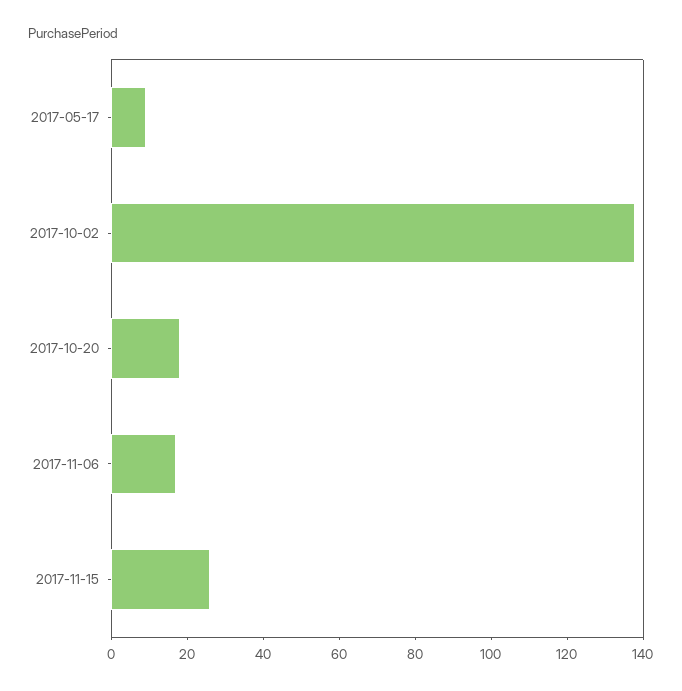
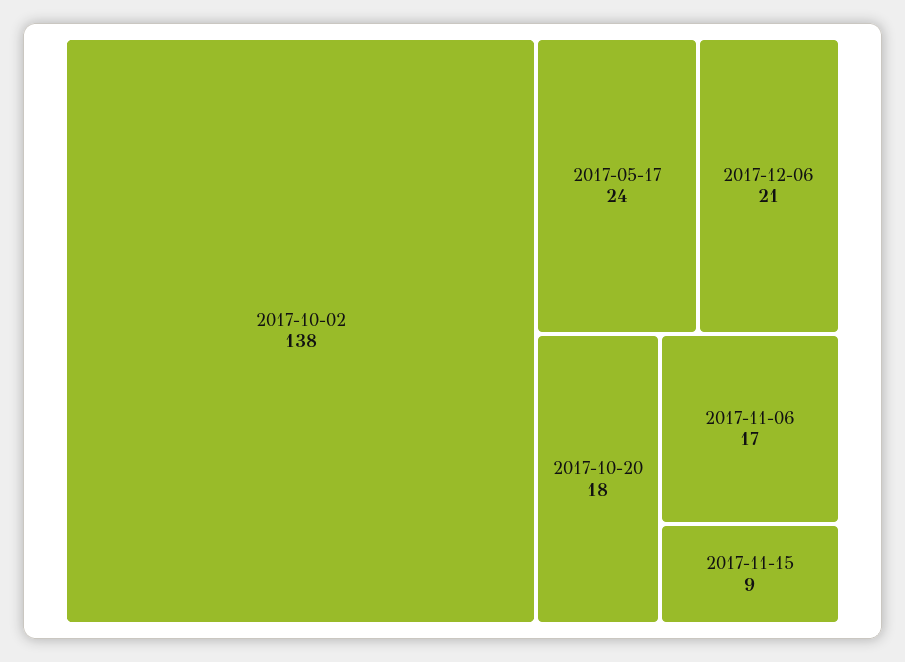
2017-05-17: 10 -> 24
2017-11-15: 25 -> 9
2017-12-06: none -> 21

